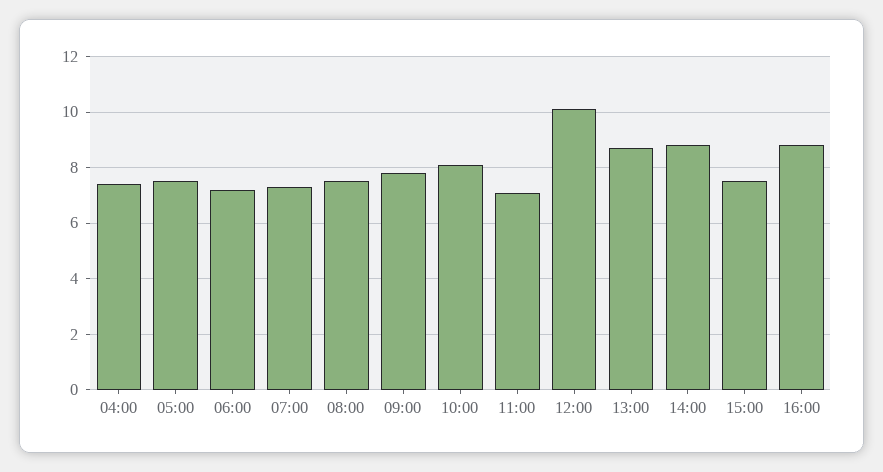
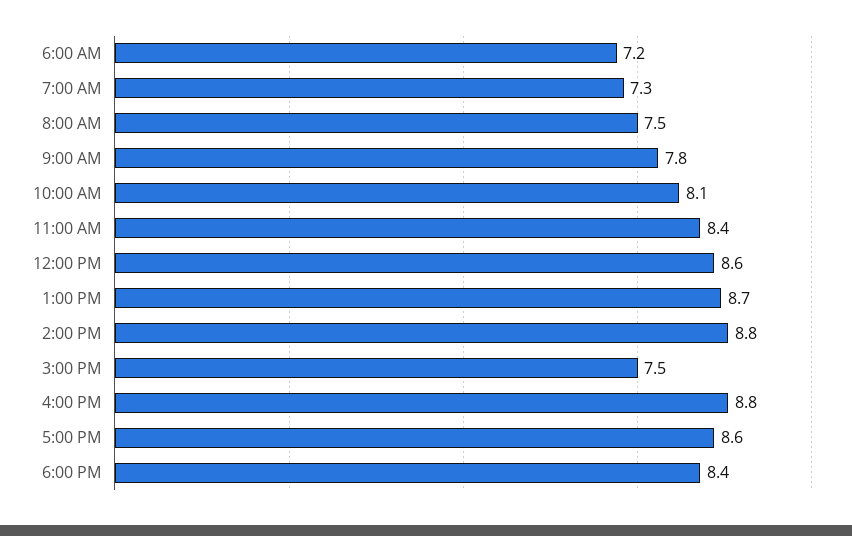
04:00: 7.5 -> none
05:00: 7.5 -> none
11:00: 7 -> 8.4
12:00: 10 -> 8.6
5:00 PM: none -> 8.6
6:00 PM: none -> 8.4

